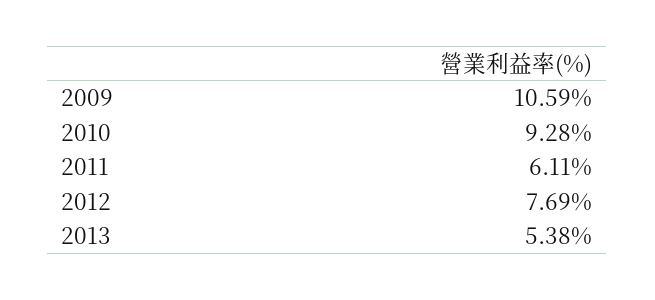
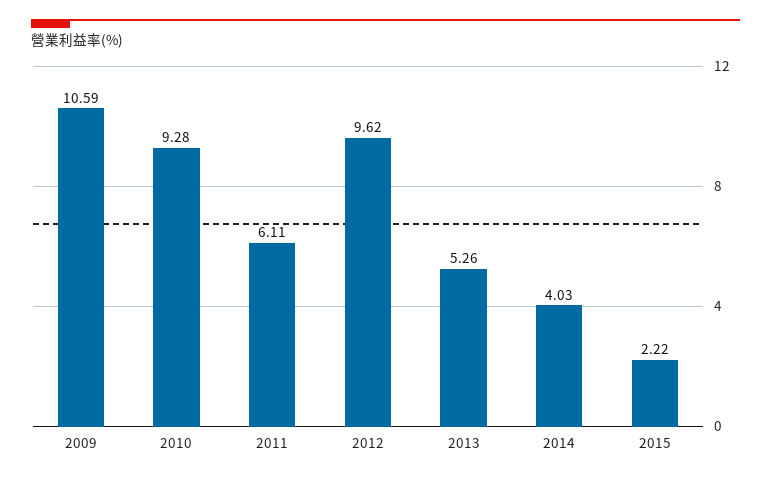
2012: 7.69 -> 9.62
2013: 5.38 -> 5.26
2014: none -> 4.03
2015: none -> 2.22

